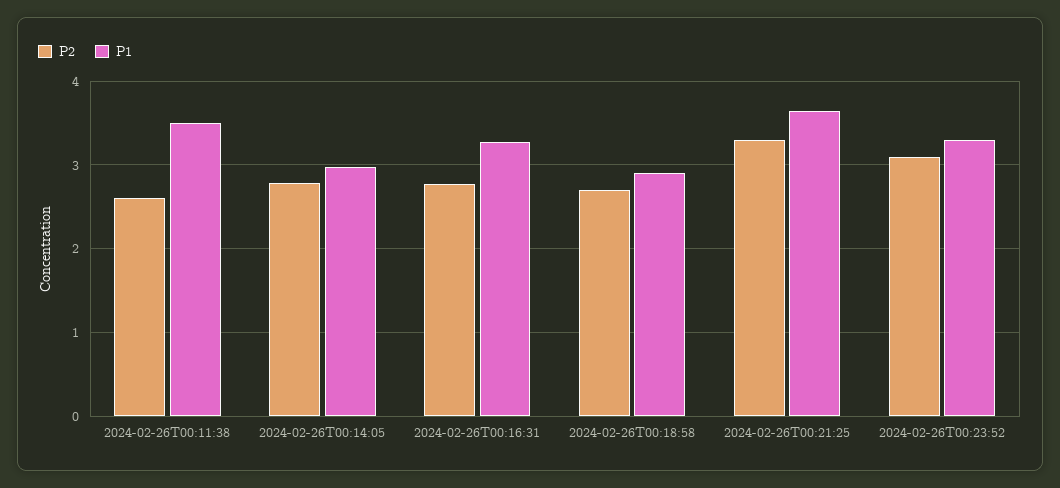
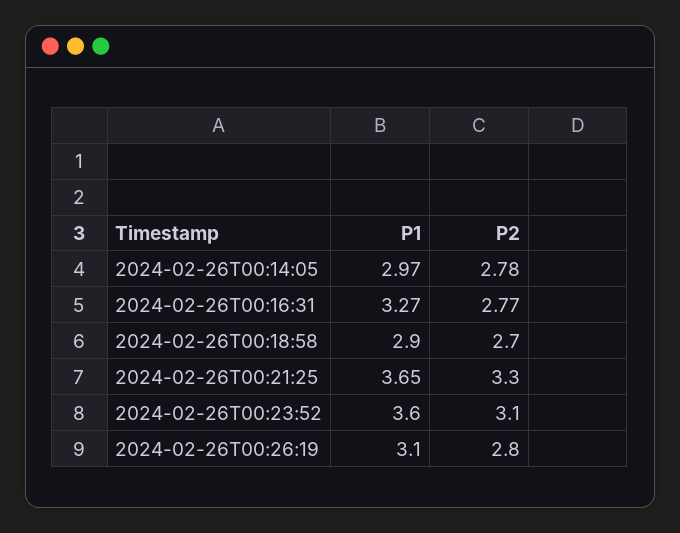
P2, 2024-02-26T00:11:38: 2.6 -> none
P1, 2024-02-26T00:11:38: 3.5 -> none
P1, 2024-02-26T00:23:52: 3.3 -> 3.6
P1, 2024-02-26T00:26:19: none -> 3.1
P2, 2024-02-26T00:26:19: none -> 2.8

